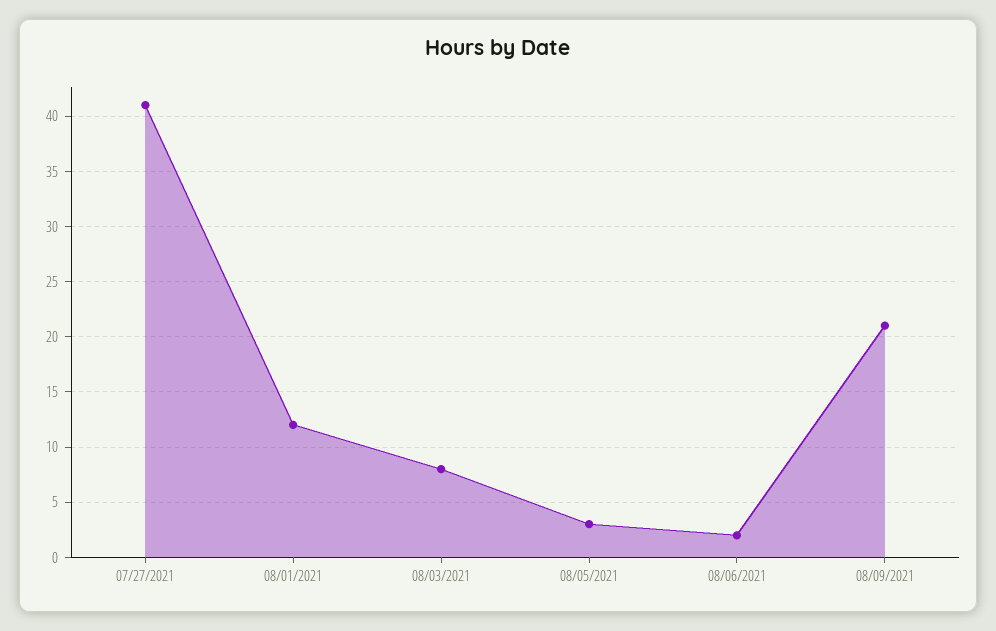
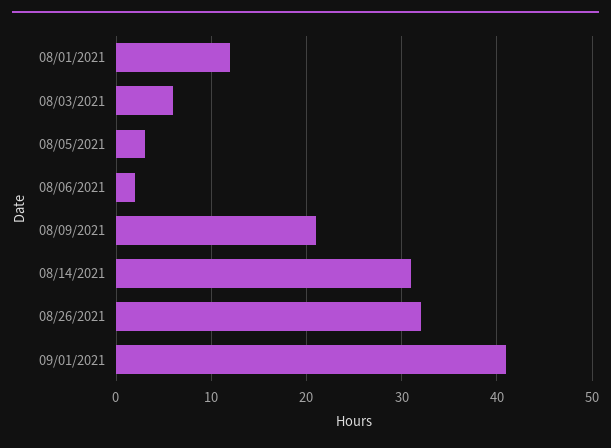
07/27/2021: 41 -> none
08/03/2021: 8 -> 6
08/14/2021: none -> 31
08/26/2021: none -> 32
09/01/2021: none -> 41

